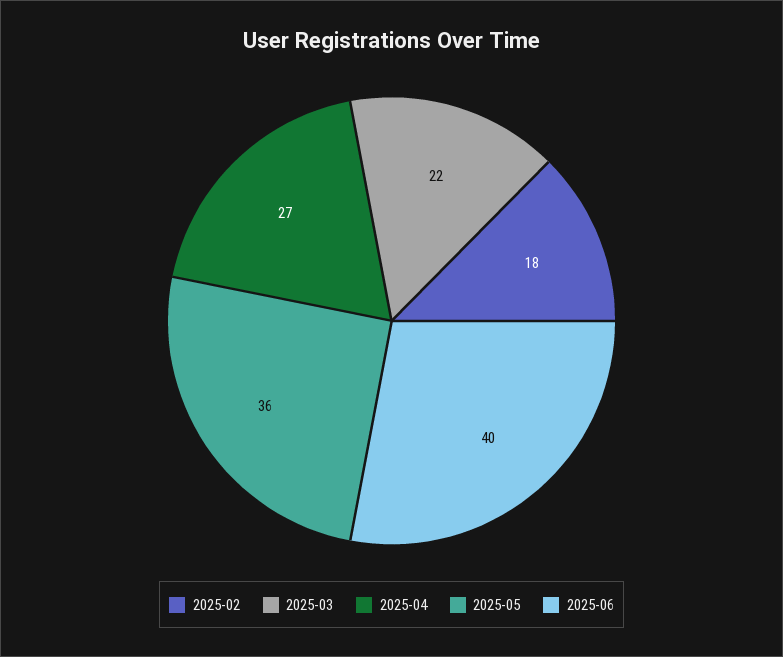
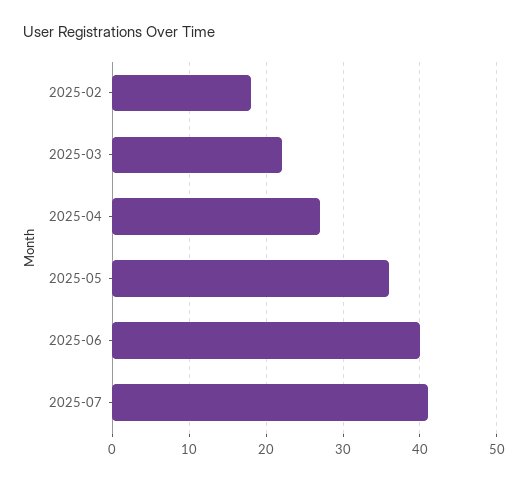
2025-07: none -> 41

